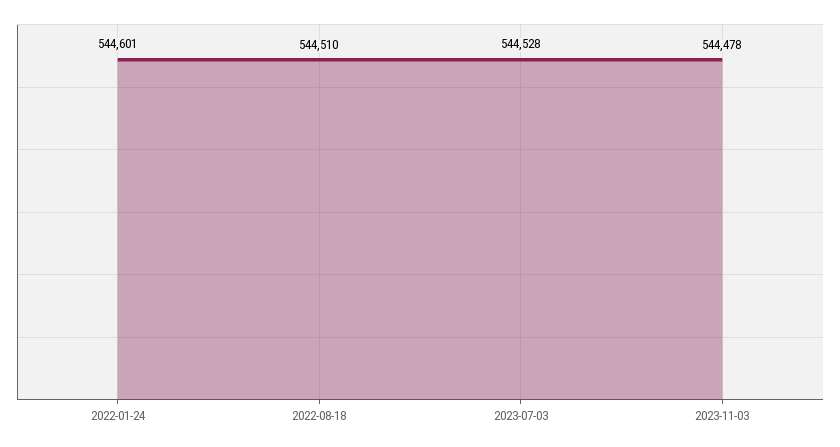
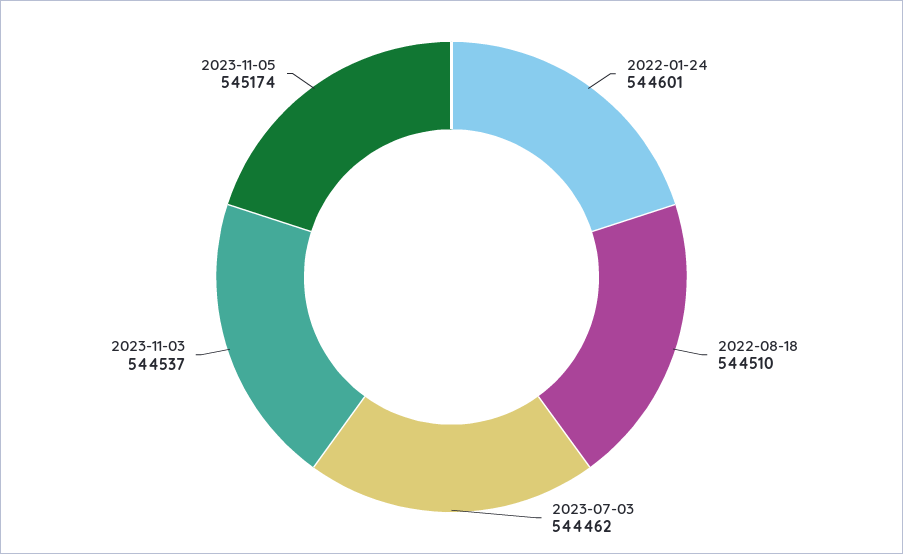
2023-07-03: 544528 -> 544462
2023-11-03: 544478 -> 544537
2023-11-05: none -> 545174

